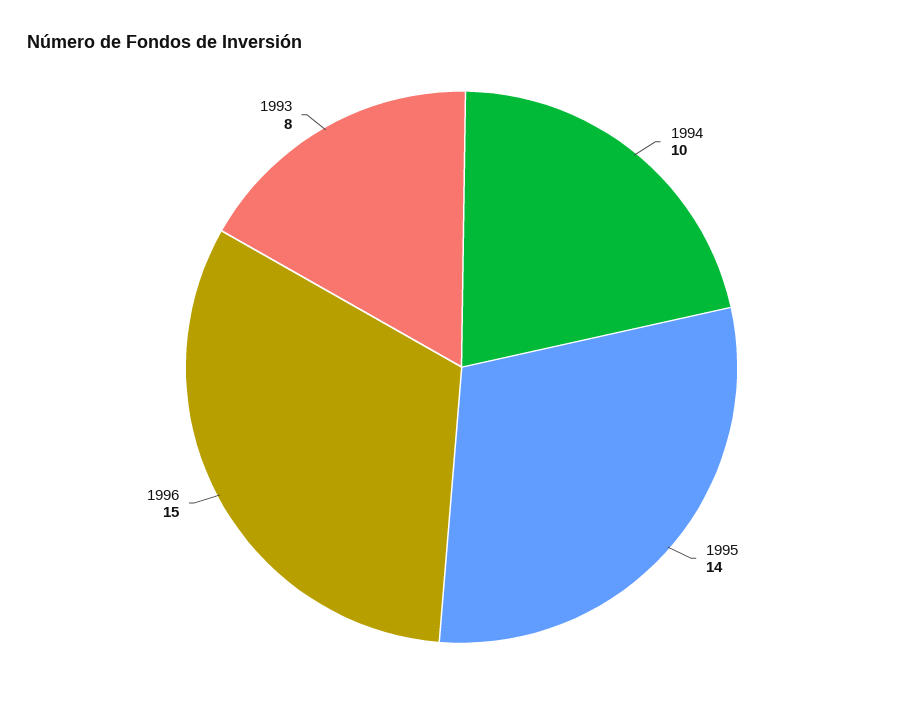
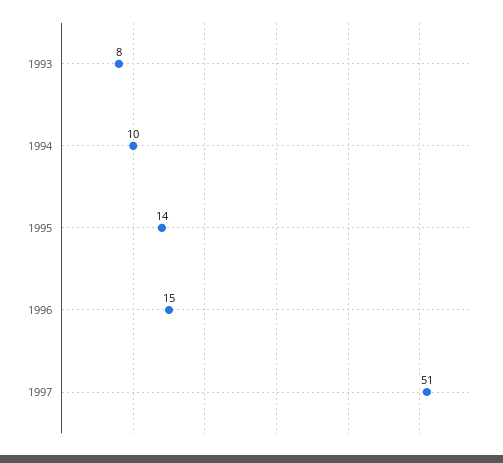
1997: none -> 51

